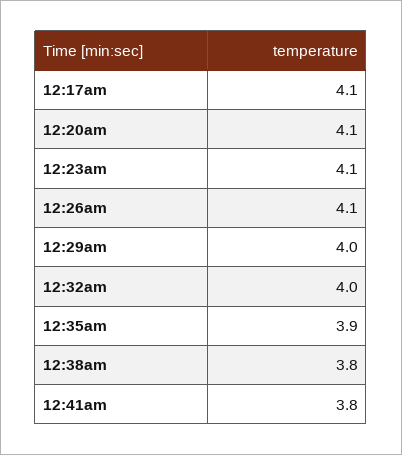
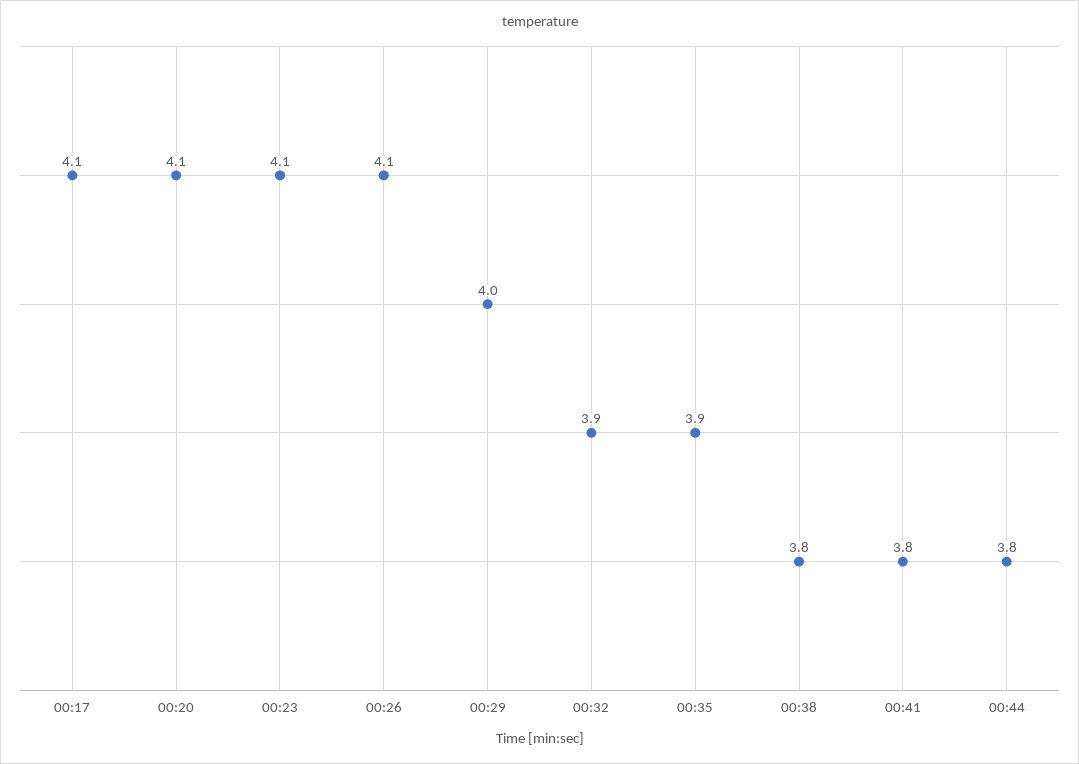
12:32am: 4 -> 3.9
00:44: none -> 3.8

